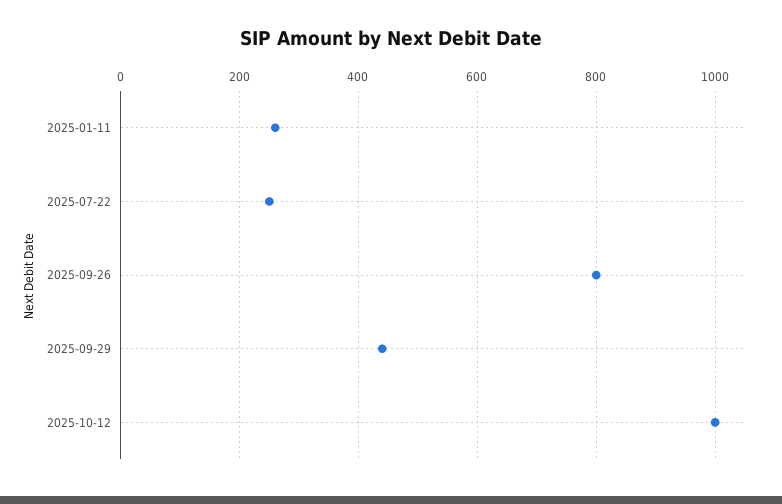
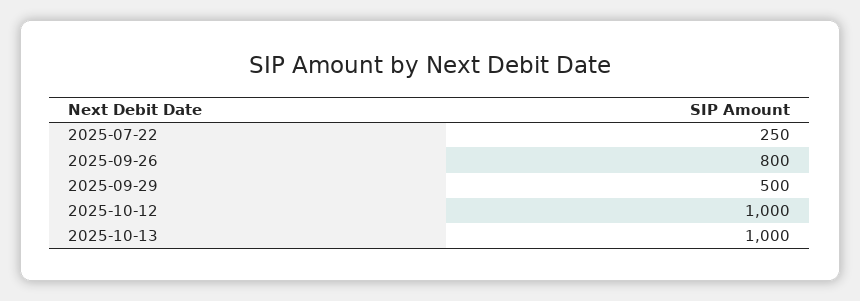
2025-01-11: 260 -> none
2025-09-29: 440 -> 500
2025-10-13: none -> 1000

